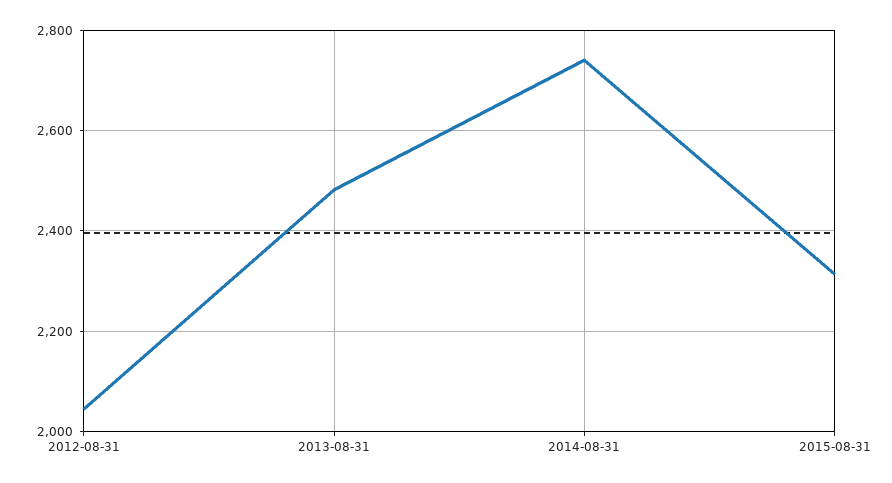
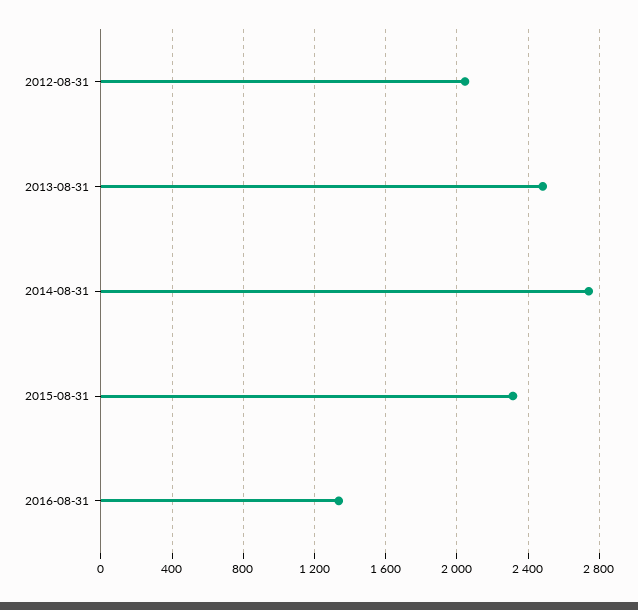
2016-08-31: none -> 1350

